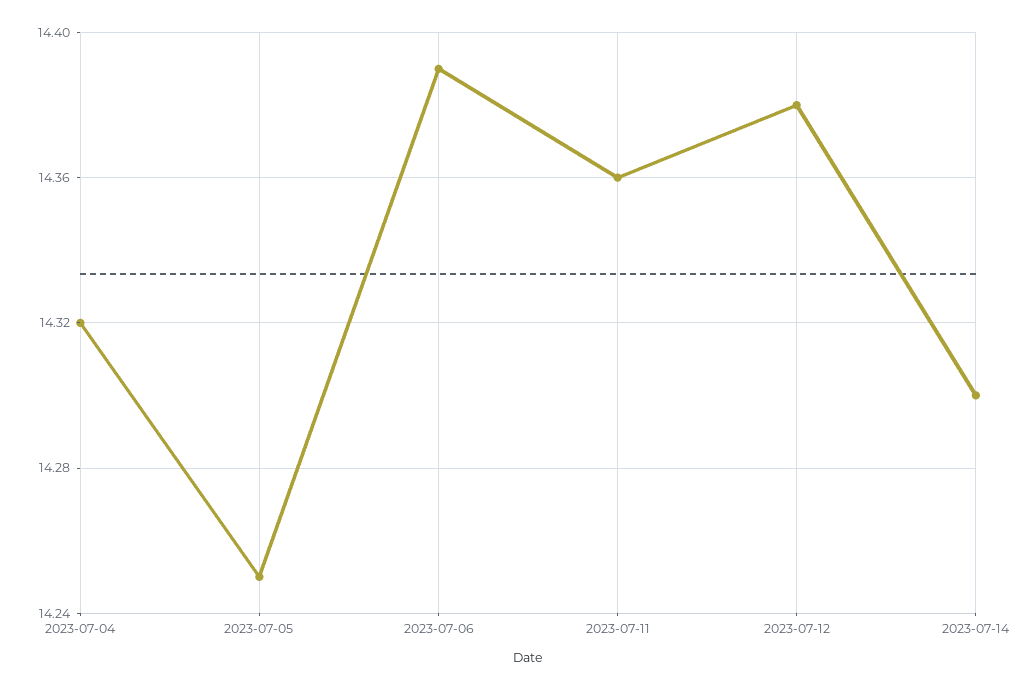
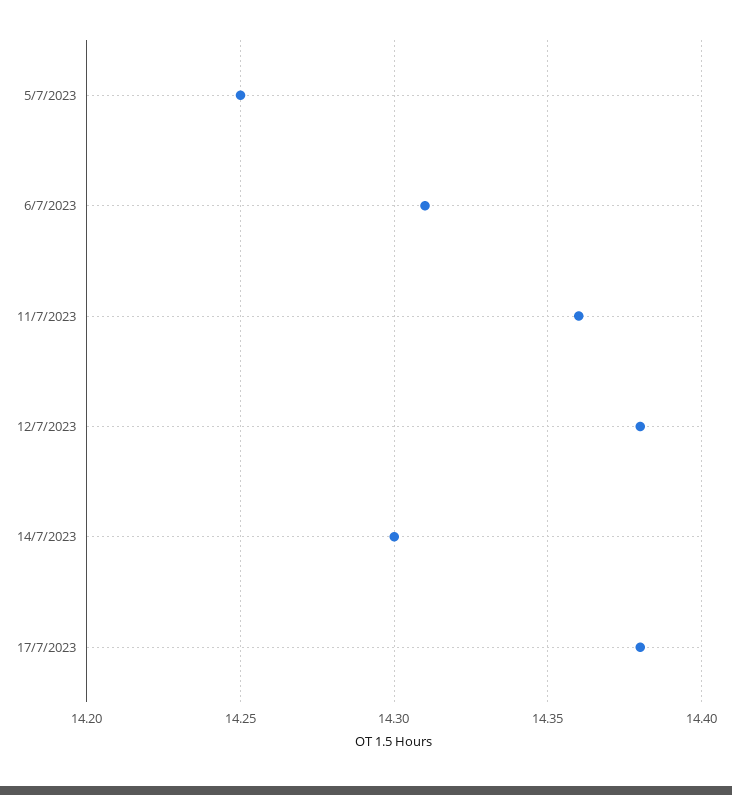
2023-07-04: 14.32 -> none
2023-07-06: 14.39 -> 14.31
17/7/2023: none -> 14.38

